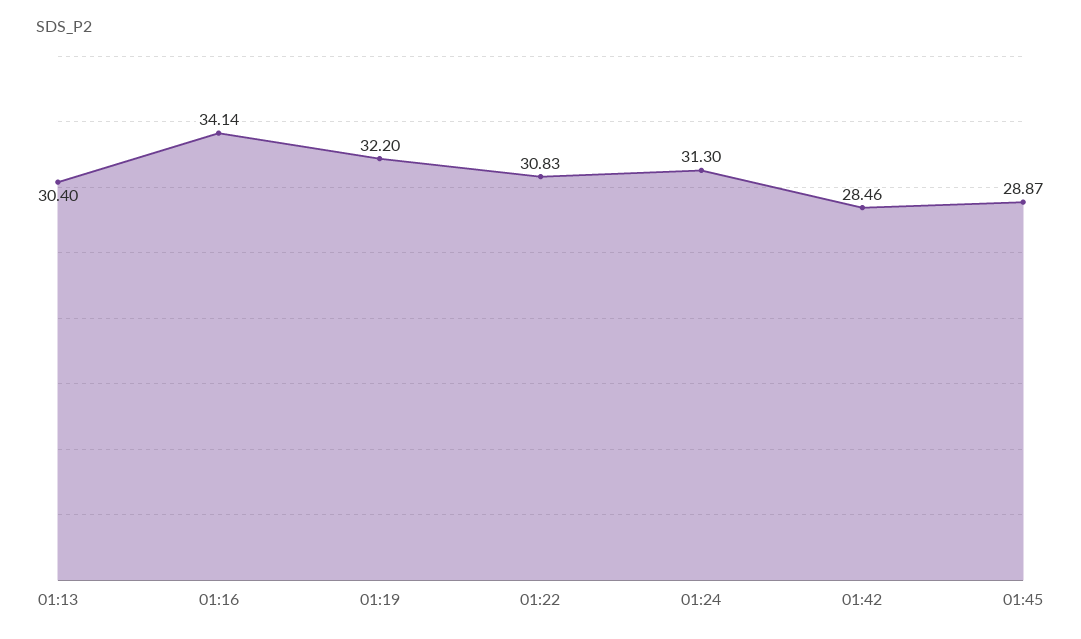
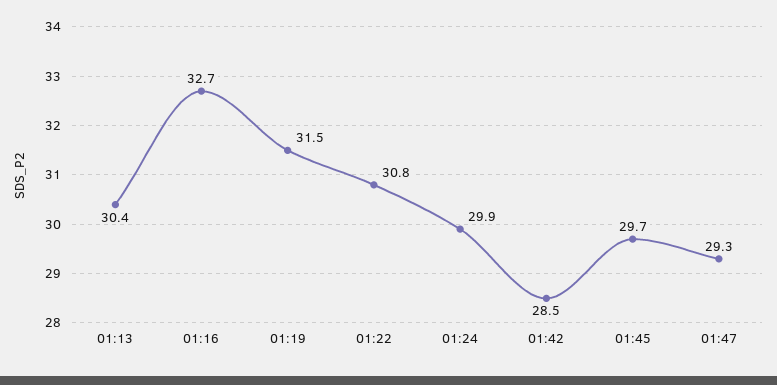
01:16: 34.14 -> 32.7
01:19: 32.2 -> 31.5
01:24: 31.3 -> 29.9
01:45: 28.87 -> 29.7
01:47: none -> 29.3

